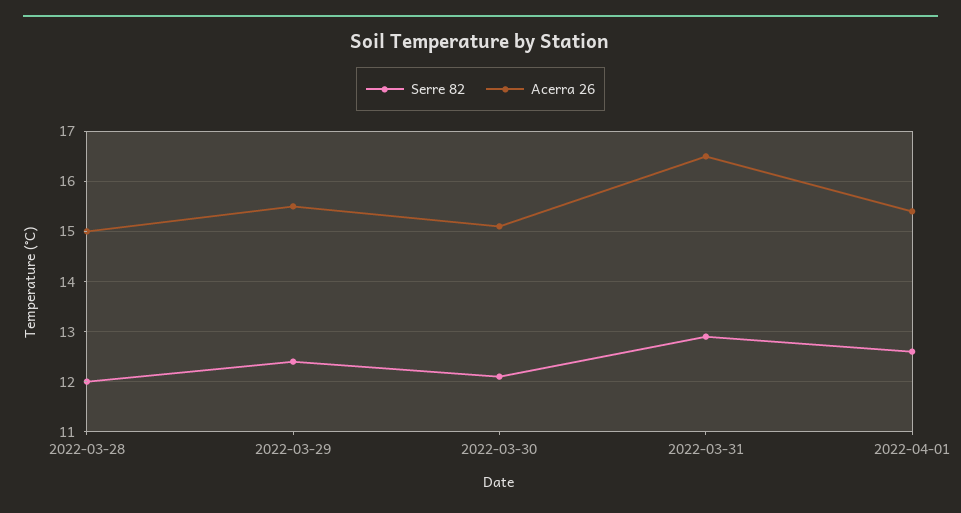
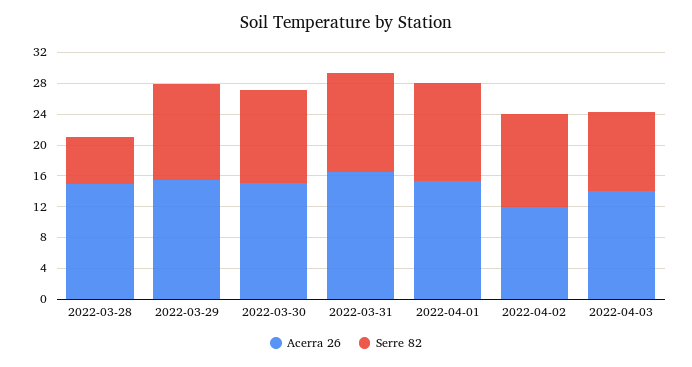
Serre 82, 2022-03-28: 12 -> 6
Acerra 26, 2022-04-02: none -> 12
Serre 82, 2022-04-02: none -> 12
Acerra 26, 2022-04-03: none -> 14
Serre 82, 2022-04-03: none -> 10

